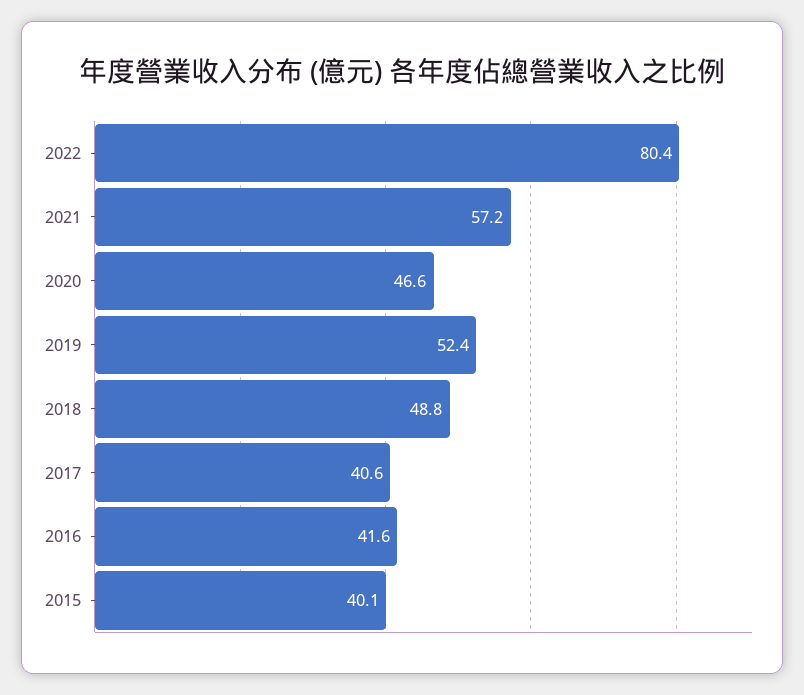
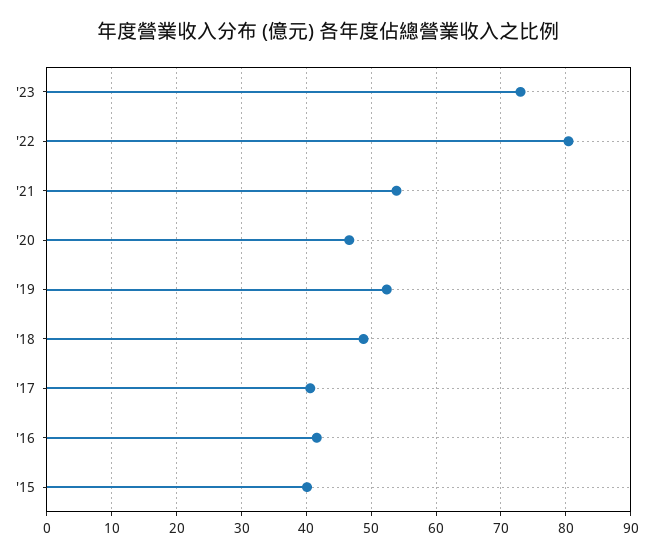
2021: 57.2 -> 54
'23: none -> 73

